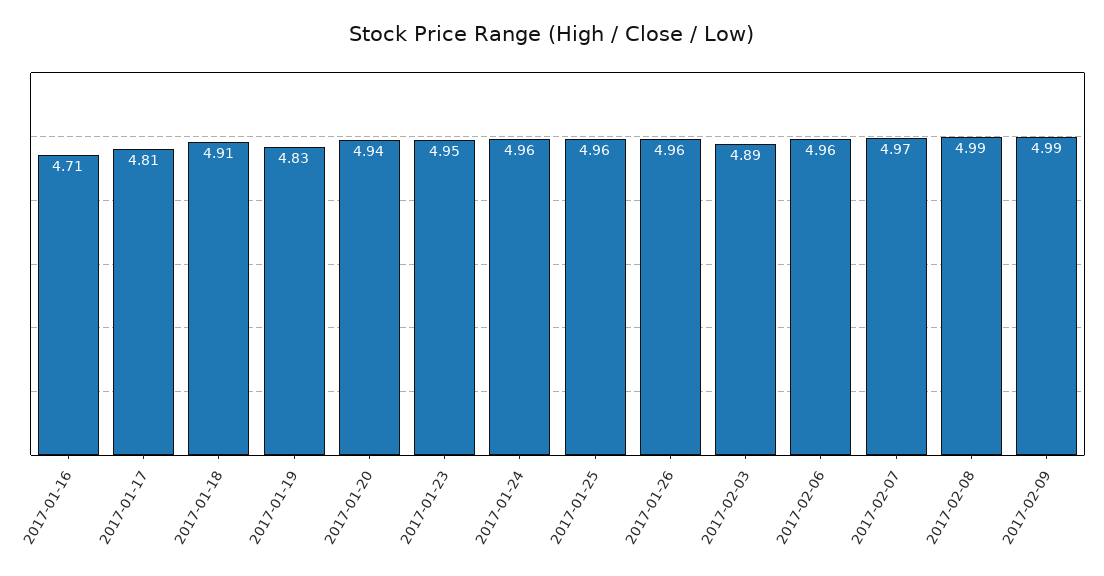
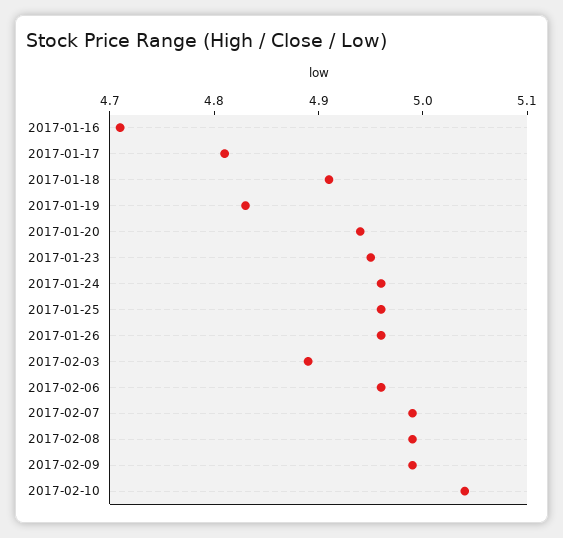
2017-02-07: 4.97 -> 4.99
2017-02-10: none -> 5.04

